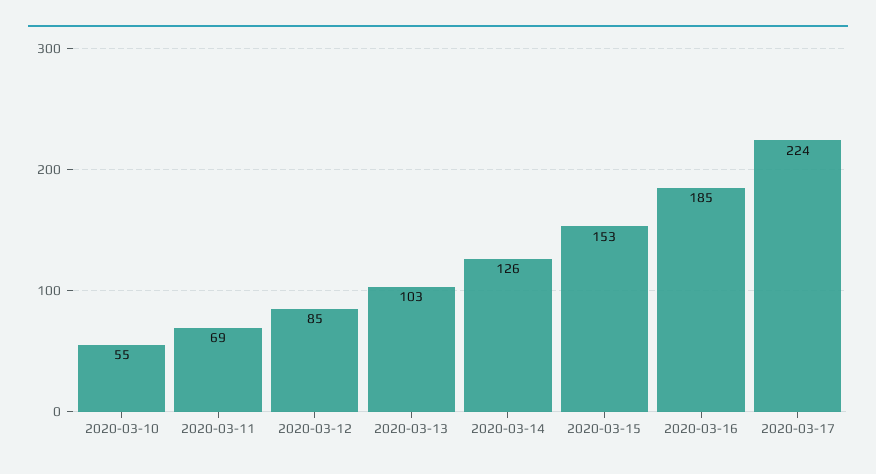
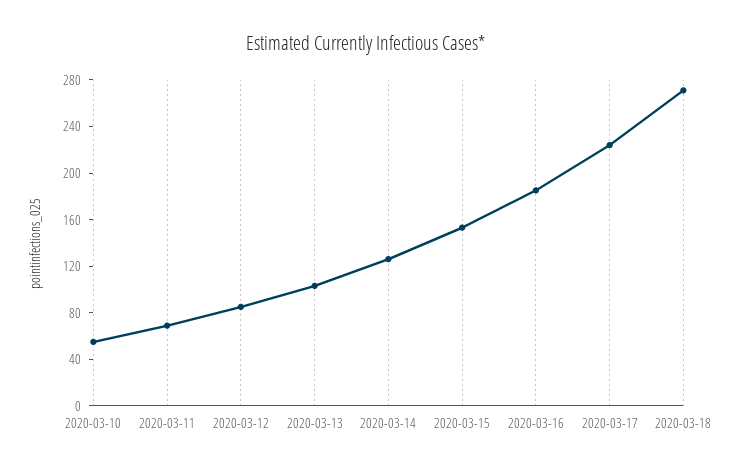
2020-03-18: none -> 270

